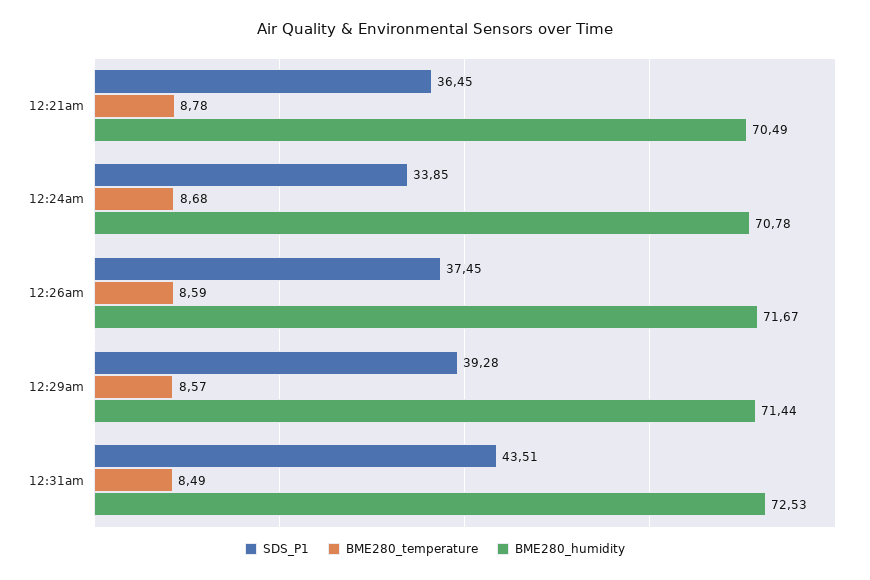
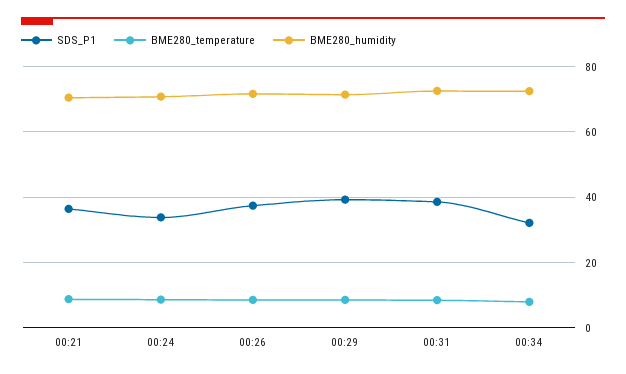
SDS_P1, 12:31am: 43.51 -> 38
SDS_P1, 00:34: none -> 32
BME280_temperature, 00:34: none -> 8
BME280_humidity, 00:34: none -> 72

